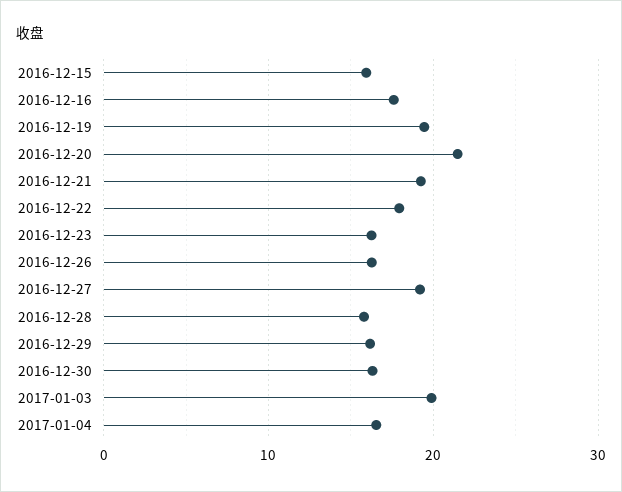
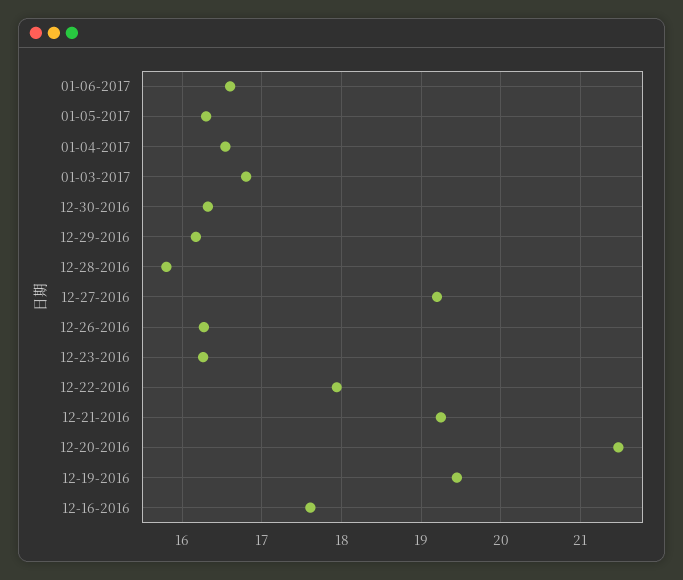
2016-12-15: 16 -> none
2017-01-03: 20 -> 16.8
01-06-2017: none -> 16.6
01-05-2017: none -> 16.3

